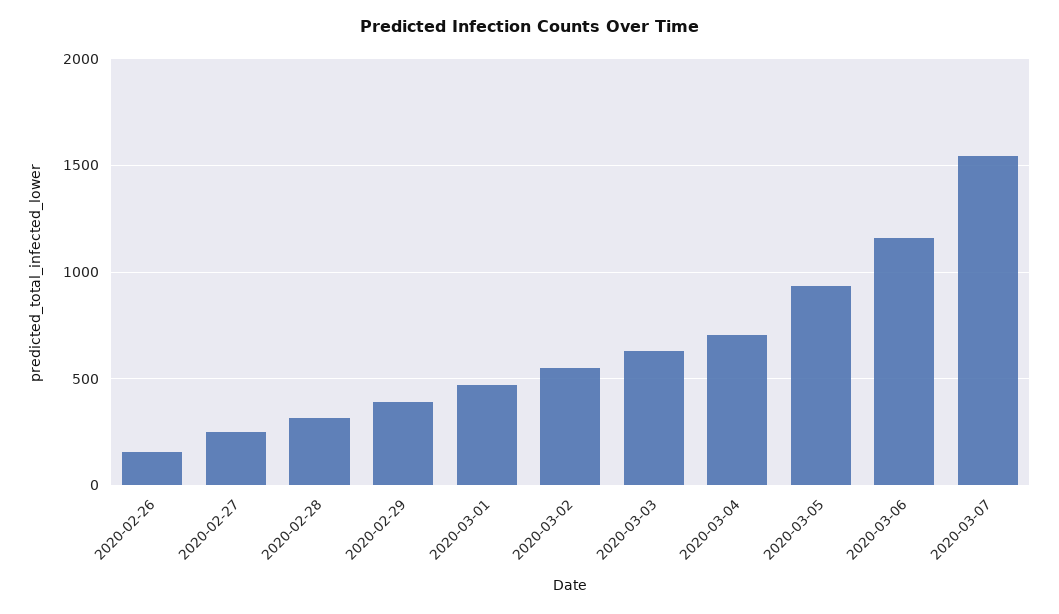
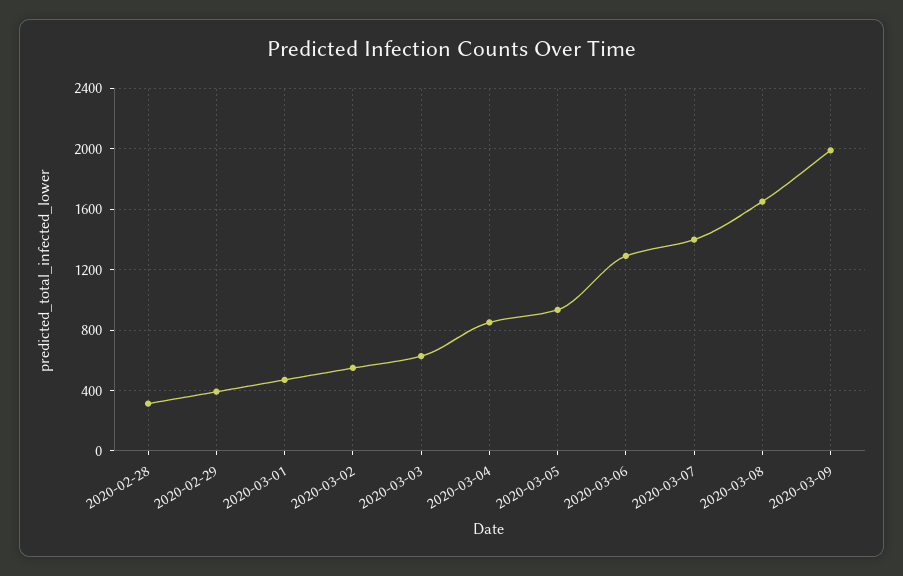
2020-02-26: 150 -> none
2020-02-27: 250 -> none
2020-03-04: 700 -> 850
2020-03-06: 1150 -> 1300
2020-03-07: 1550 -> 1400
2020-03-08: none -> 1650
2020-03-09: none -> 2000

